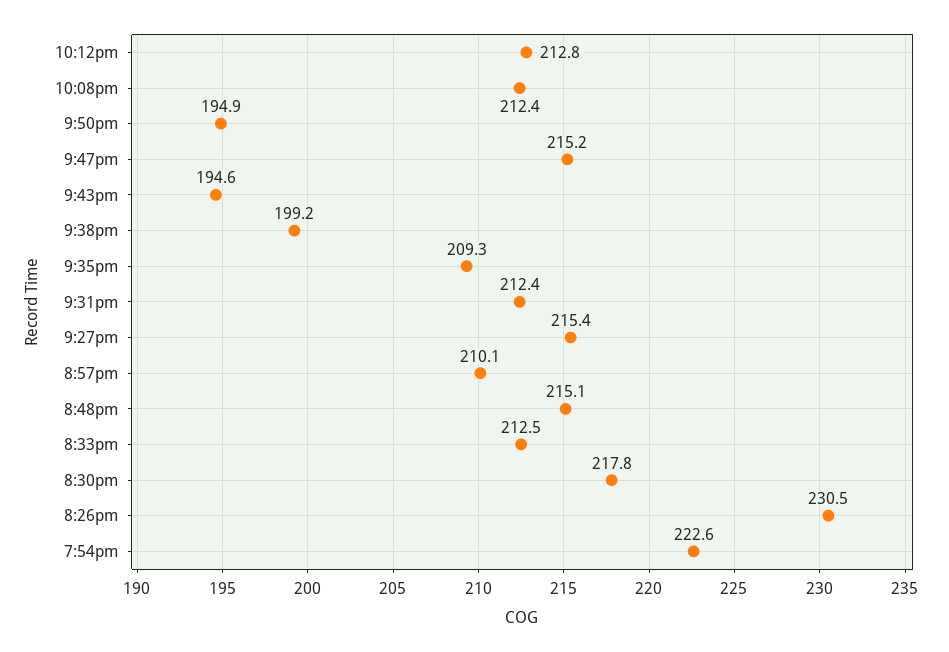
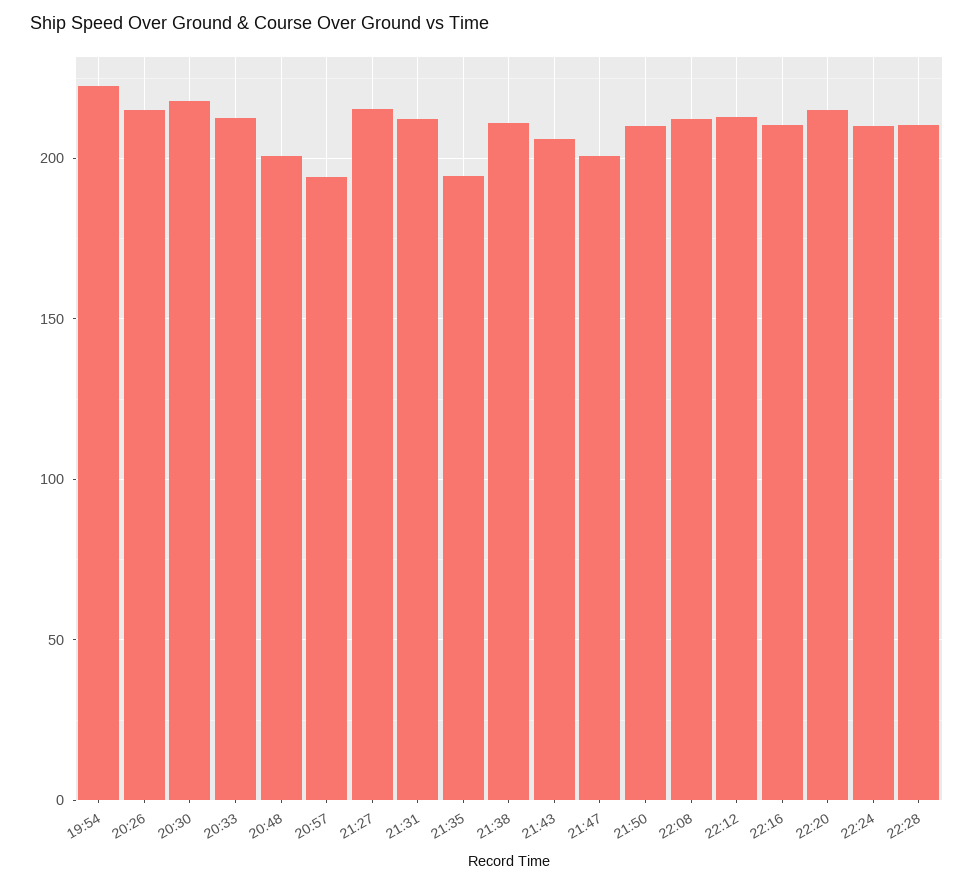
9:50pm: 194.9 -> 210
9:47pm: 215.2 -> 200
9:43pm: 194.6 -> 205
9:38pm: 199.2 -> 210
9:35pm: 209.3 -> 195
8:57pm: 210.1 -> 195
8:48pm: 215.1 -> 200
8:26pm: 230.5 -> 215
22:16: none -> 210
22:20: none -> 215
22:24: none -> 210
22:28: none -> 210

